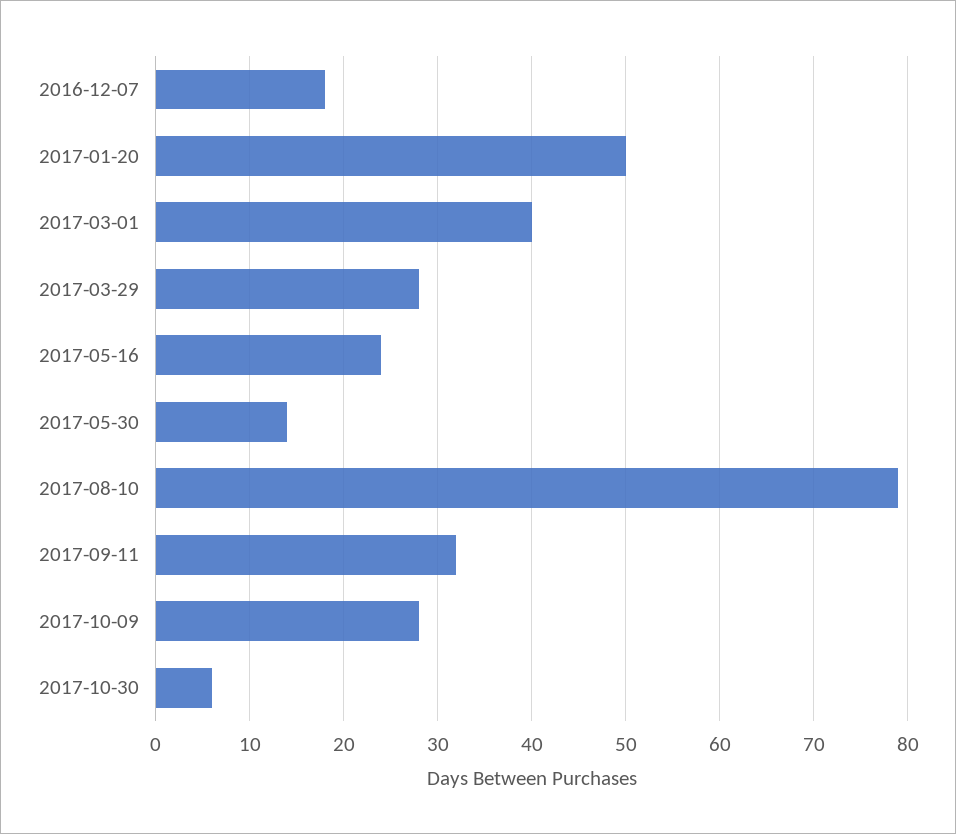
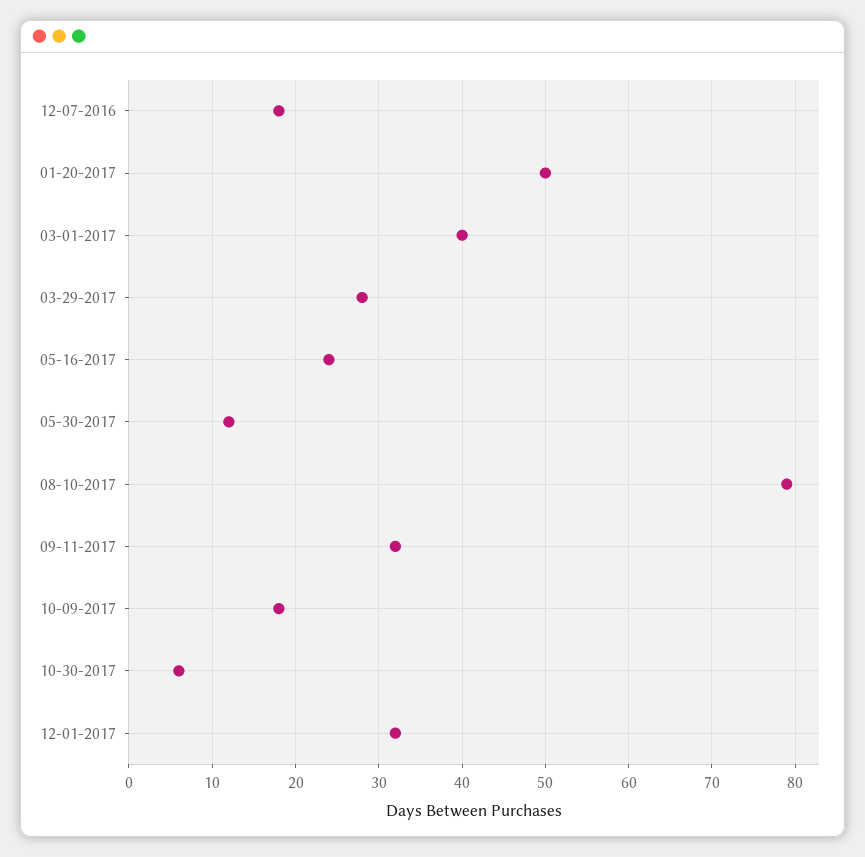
2017-05-30: 14 -> 12
2017-10-09: 28 -> 18
12-01-2017: none -> 32

